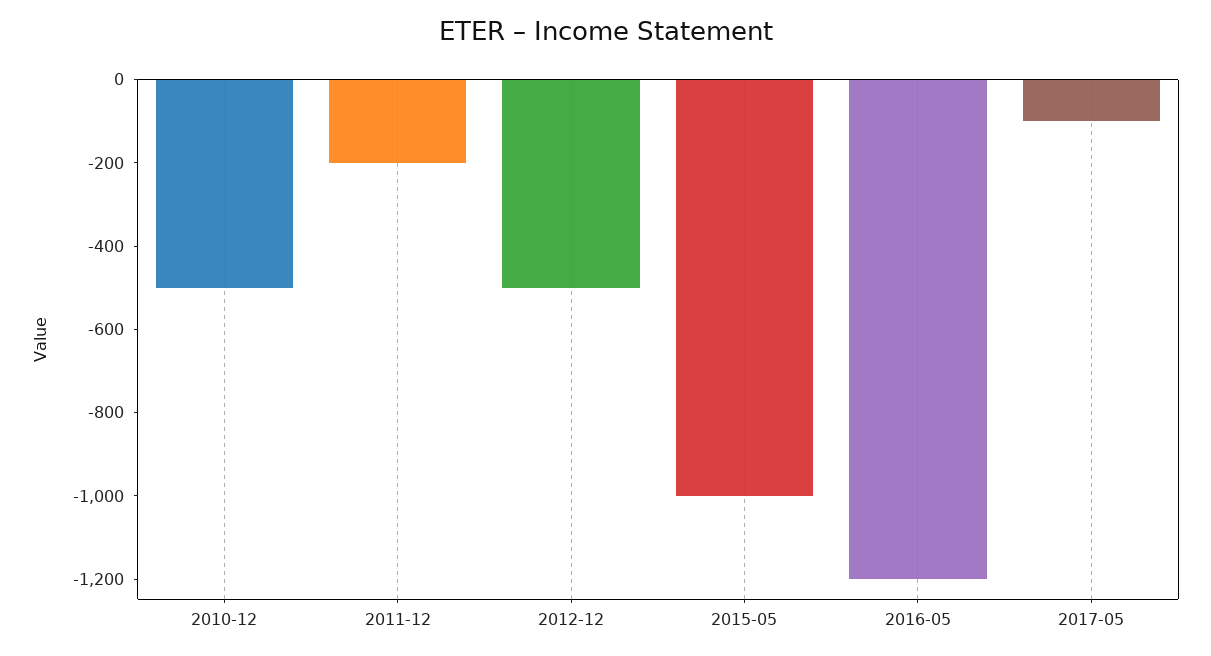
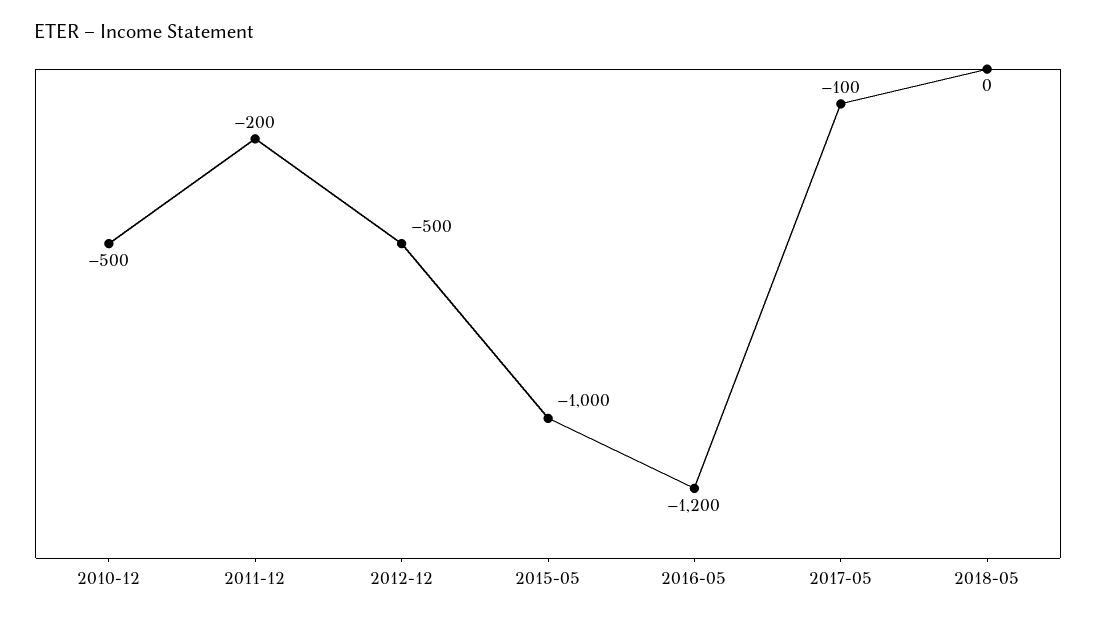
2018-05: none -> 0

